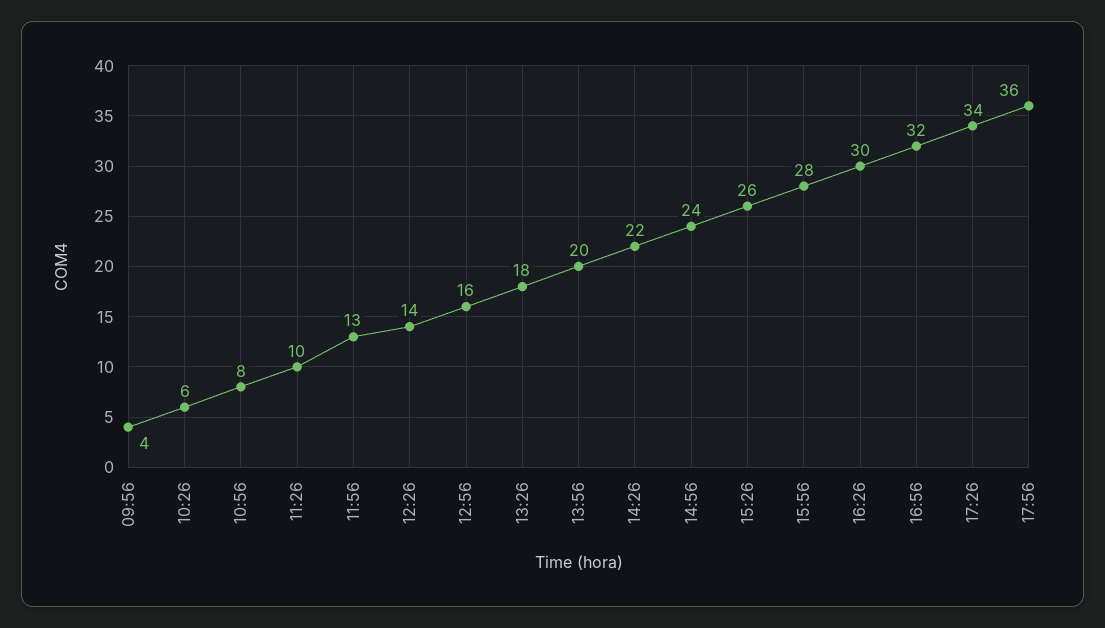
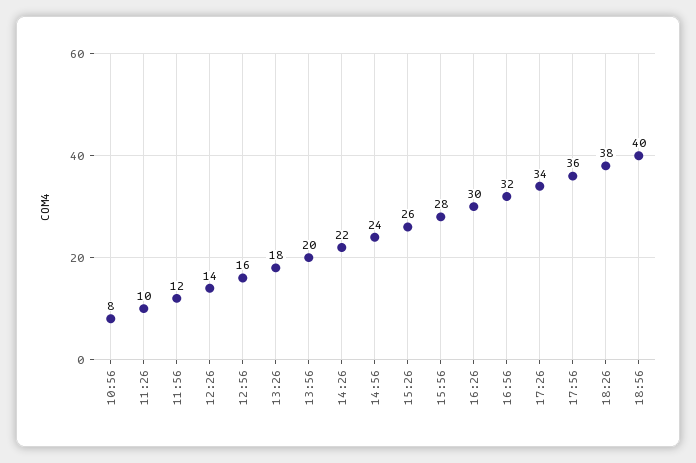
09:56: 4 -> none
10:26: 6 -> none
11:56: 13 -> 12
18:26: none -> 38
18:56: none -> 40

